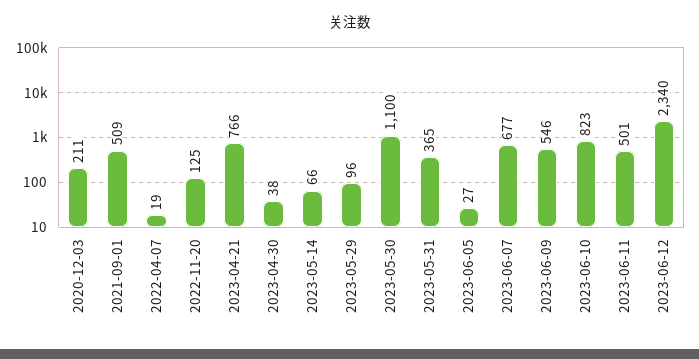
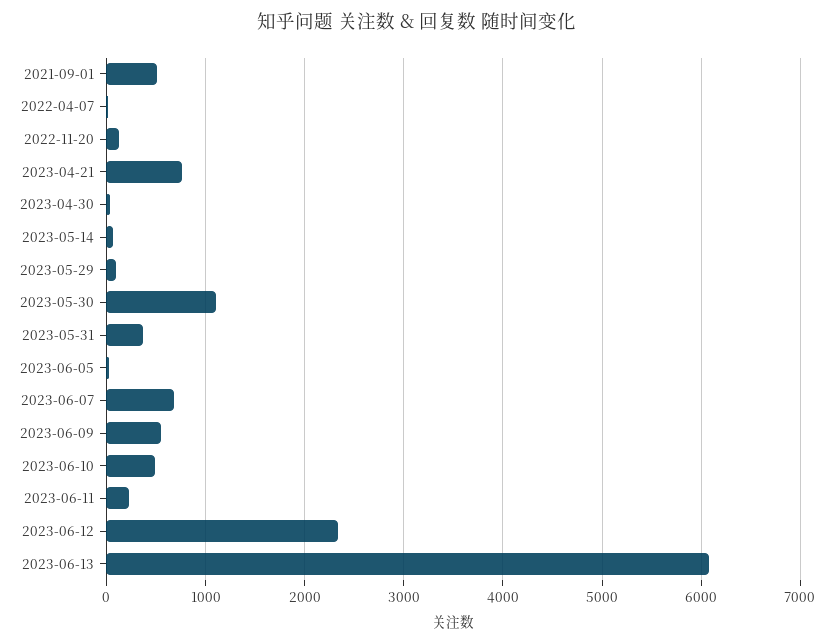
2020-12-03: 211 -> none
2023-06-10: 823 -> 500
2023-06-11: 501 -> 200
2023-06-13: none -> 6100

